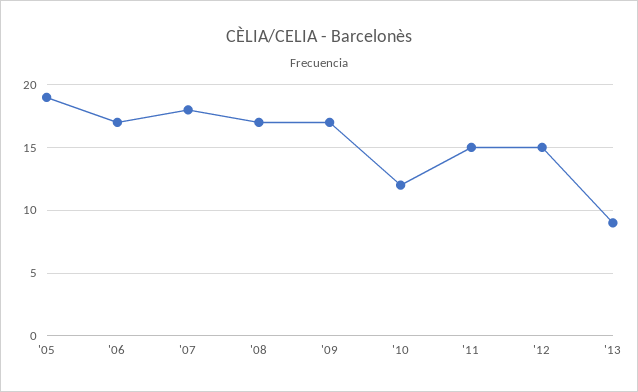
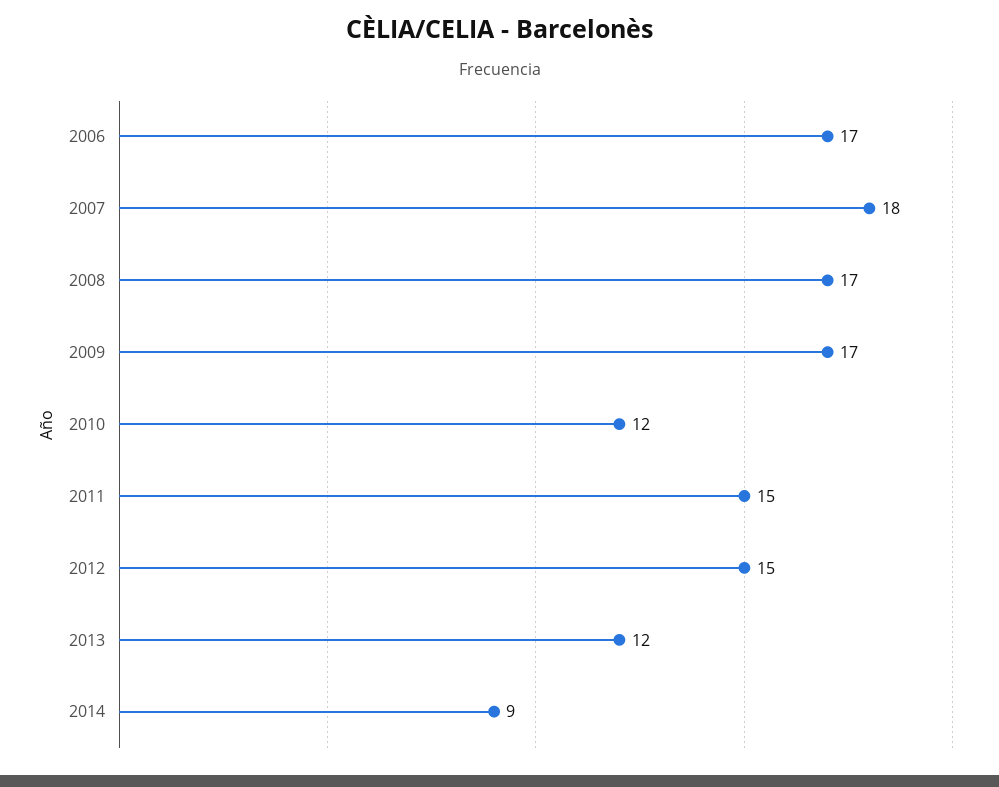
'05: 19 -> none
'13: 9 -> 12
2014: none -> 9

